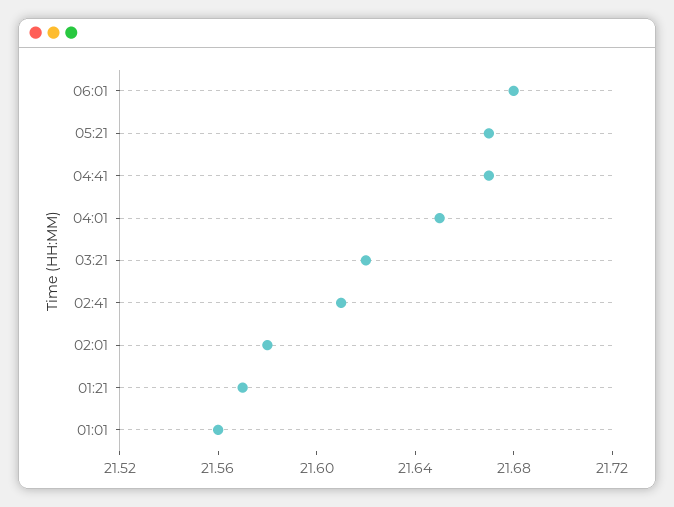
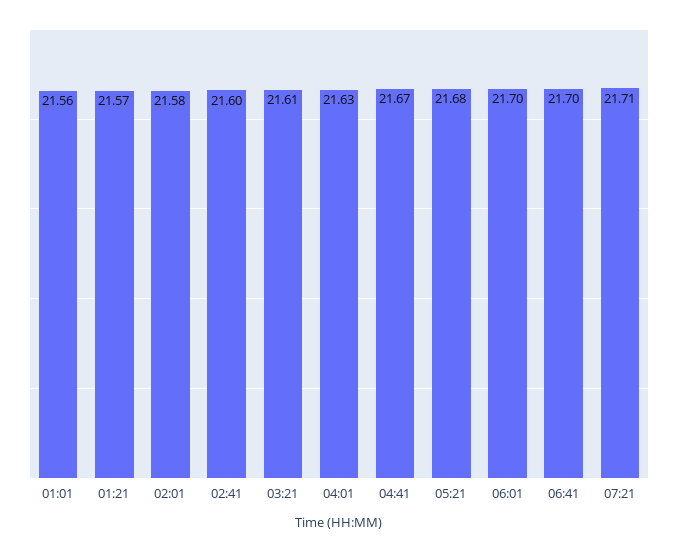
06:01: 21.68 -> 21.7
05:21: 21.67 -> 21.68
04:01: 21.65 -> 21.63
03:21: 21.62 -> 21.61
02:41: 21.61 -> 21.6
06:41: none -> 21.7
07:21: none -> 21.71

